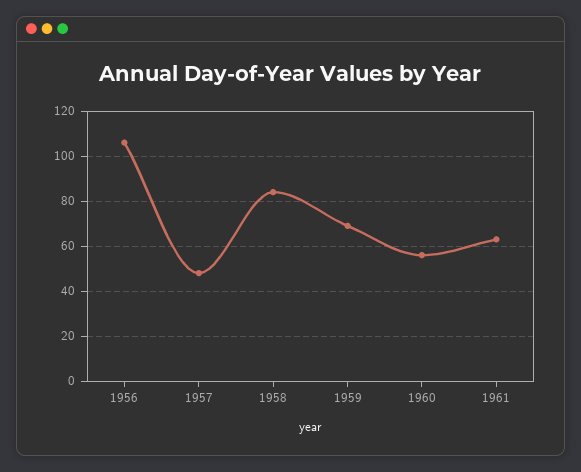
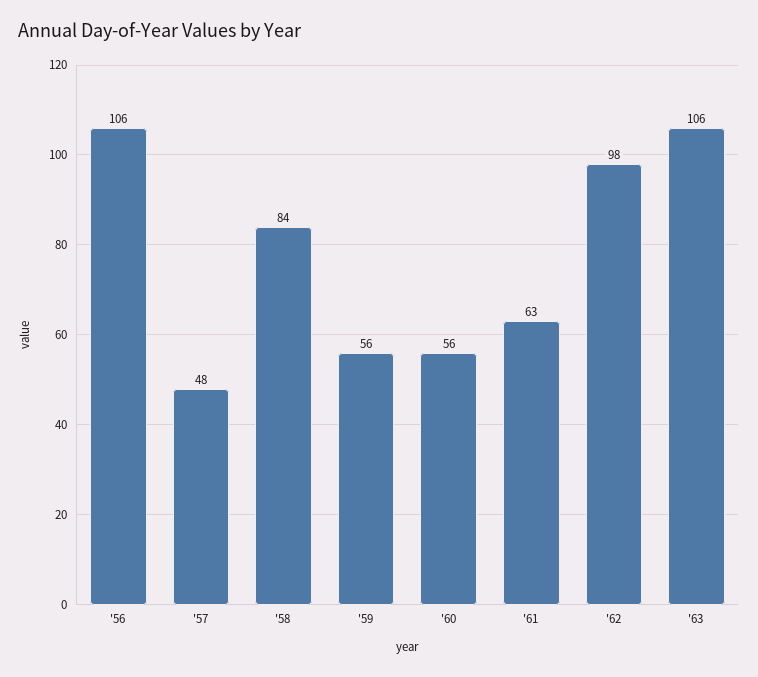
1959: 70 -> 56
'62: none -> 98
'63: none -> 106

